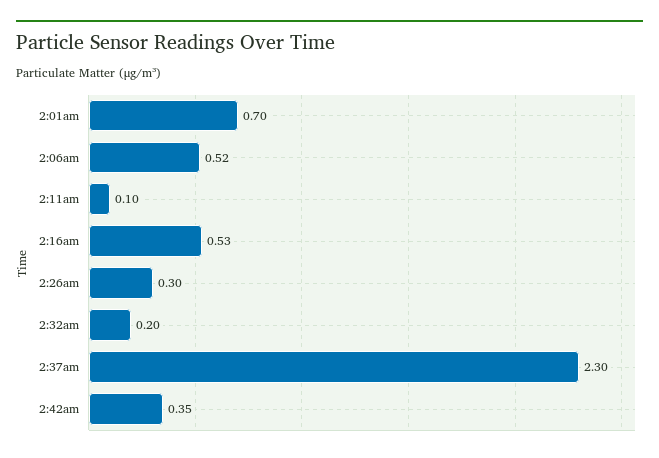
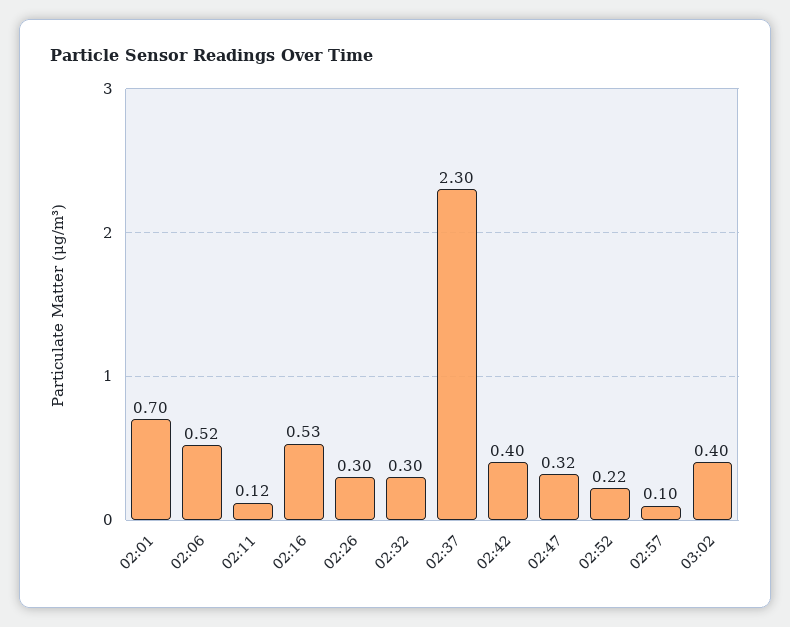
2:11am: 0.1 -> 0.12
2:32am: 0.2 -> 0.3
2:42am: 0.35 -> 0.4
02:47: none -> 0.32
02:52: none -> 0.22
02:57: none -> 0.1
03:02: none -> 0.4

